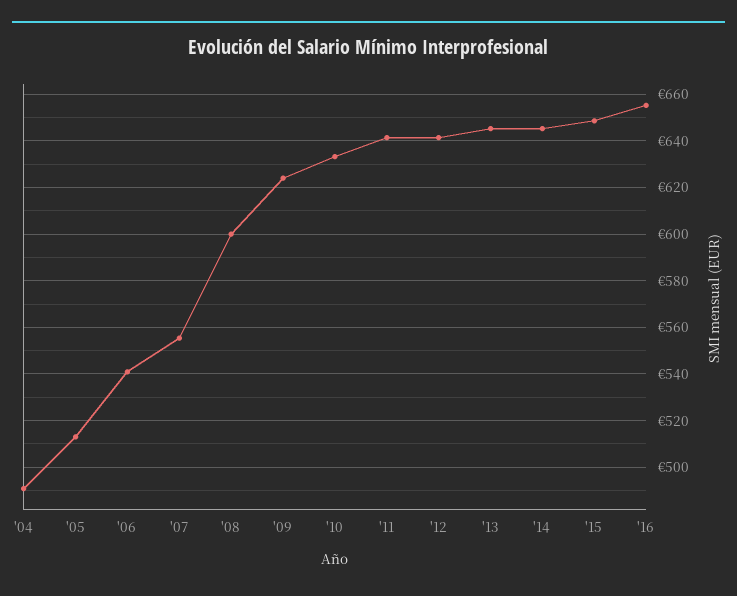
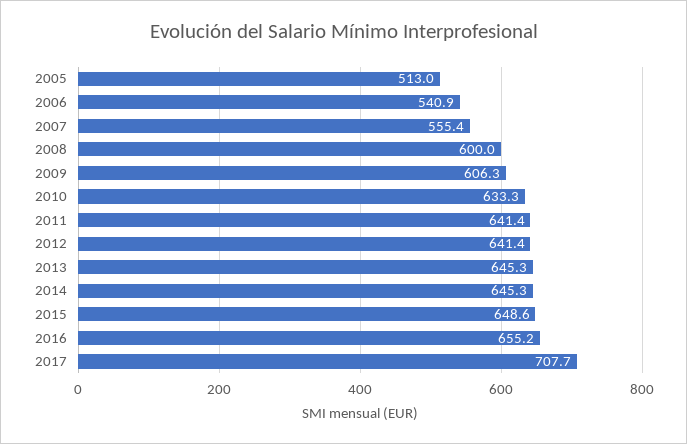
'04: 490 -> none
'09: 625 -> 606.3
2017: none -> 707.7

